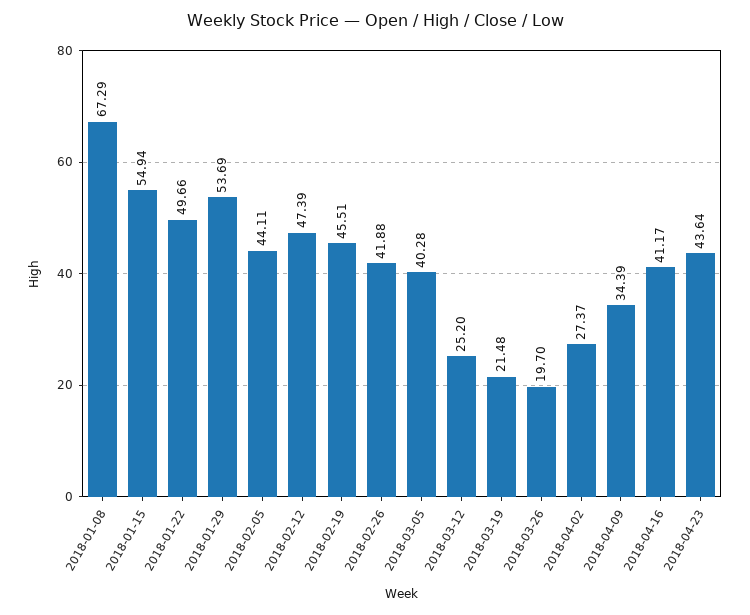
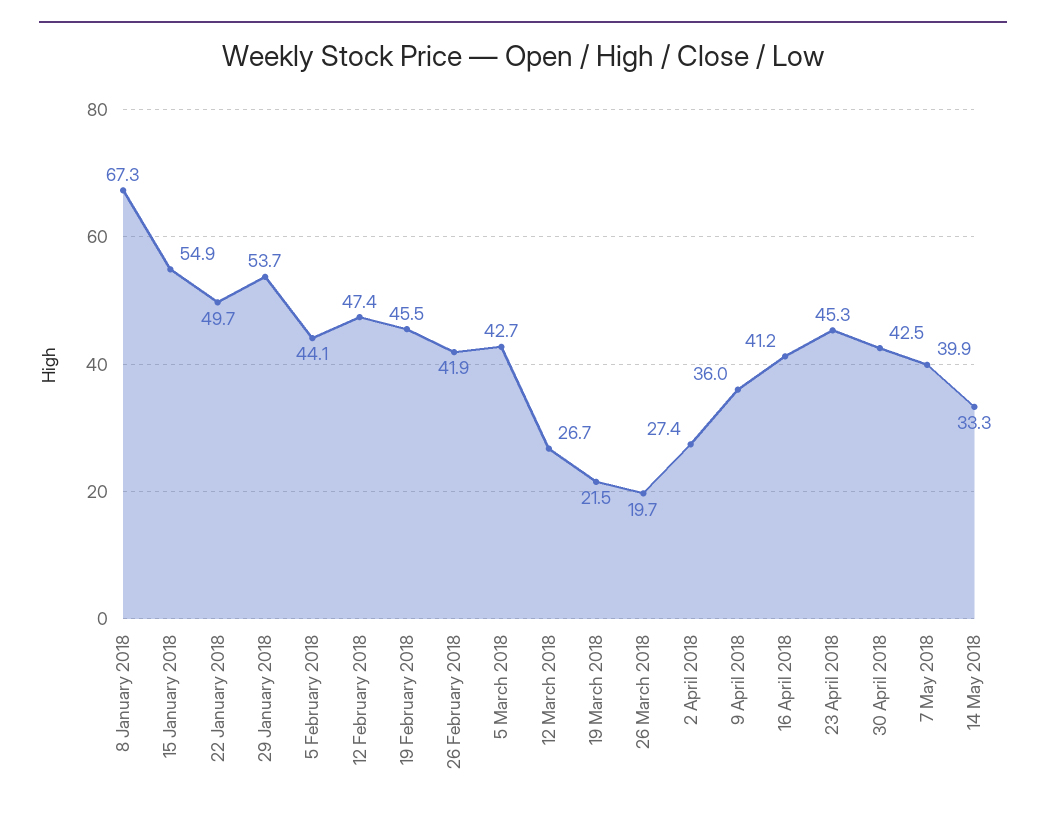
2018-03-05: 40.28 -> 42.7
2018-03-12: 25.2 -> 26.7
2018-04-09: 34.39 -> 36
2018-04-23: 43.64 -> 45.3
30 April 2018: none -> 42.5
7 May 2018: none -> 39.9
14 May 2018: none -> 33.3

